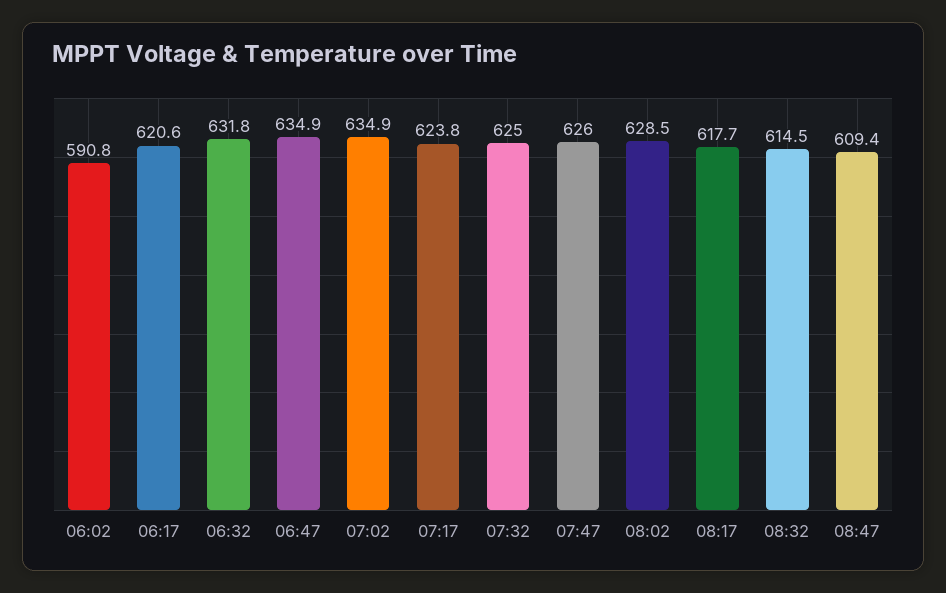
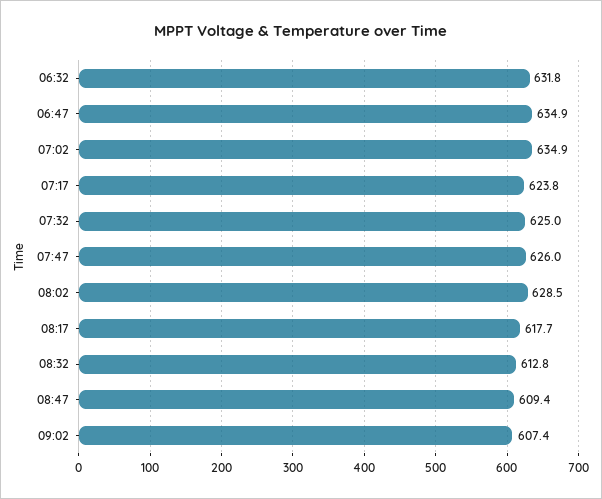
06:02: 590.8 -> none
06:17: 620.6 -> none
08:32: 614.5 -> 612.8
09:02: none -> 607.4

